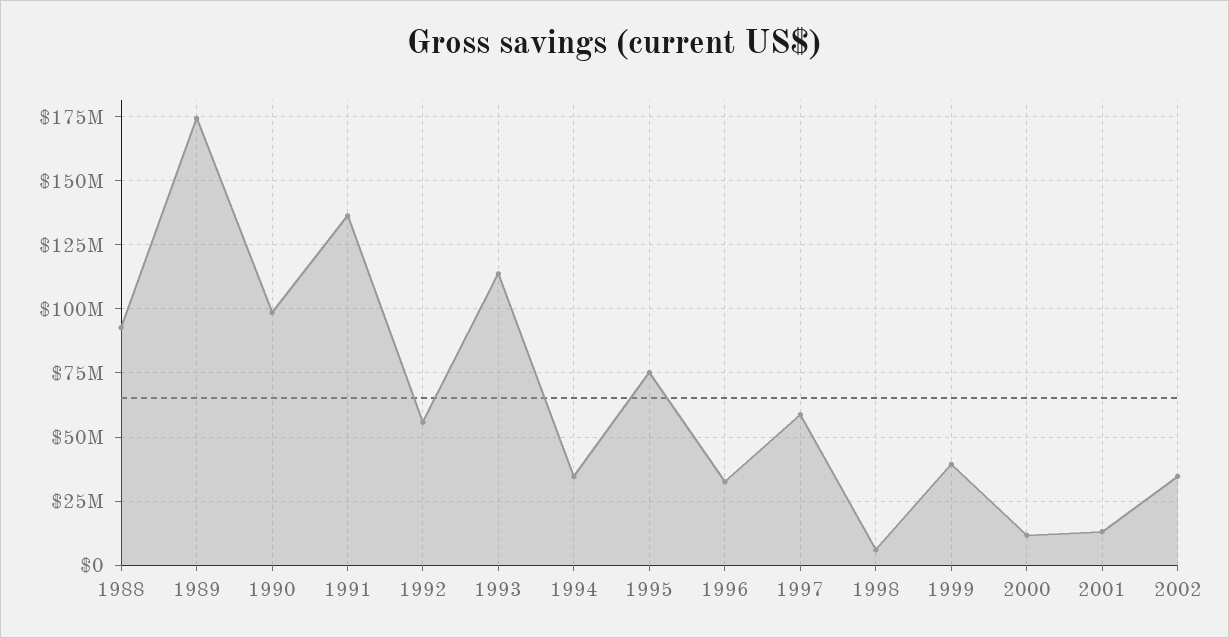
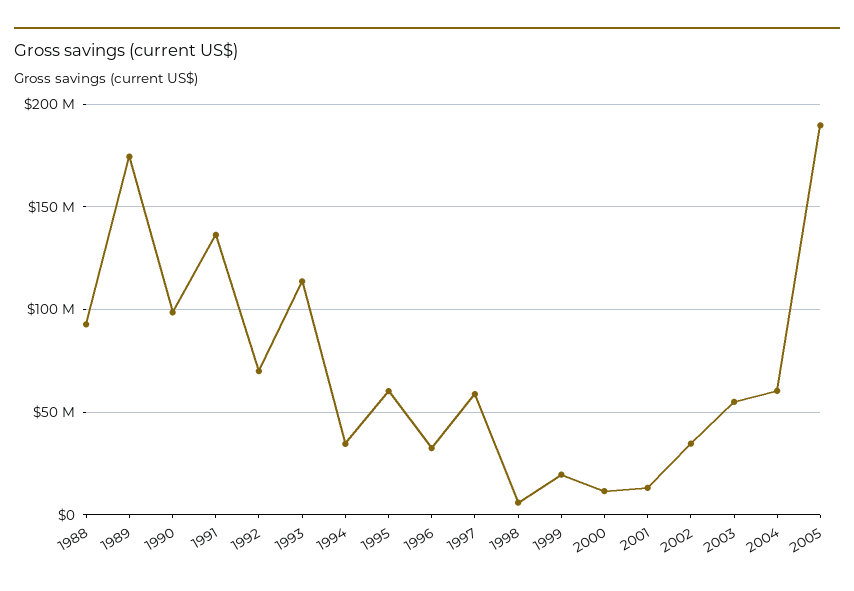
1992: 55000000 -> 70000000
1995: 75000000 -> 60000000
1999: 40000000 -> 20000000
2003: none -> 55000000
2004: none -> 60000000
2005: none -> 190000000

